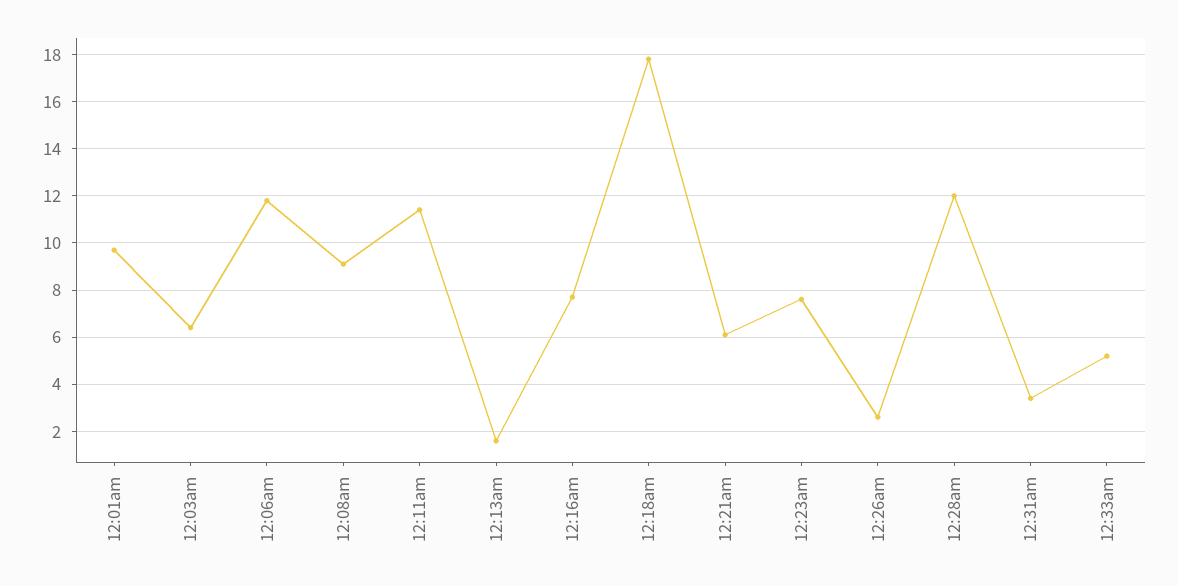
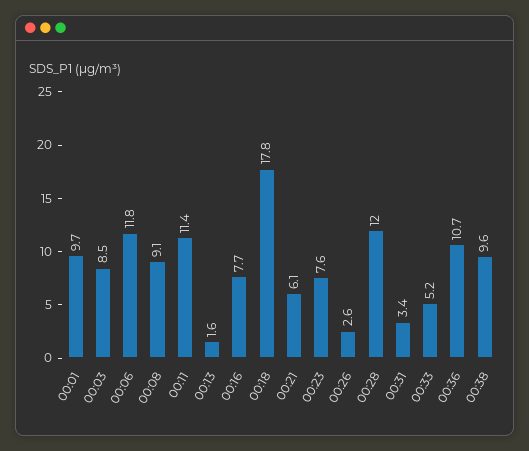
12:03am: 6.5 -> 8.5
00:36: none -> 10.7
00:38: none -> 9.6

